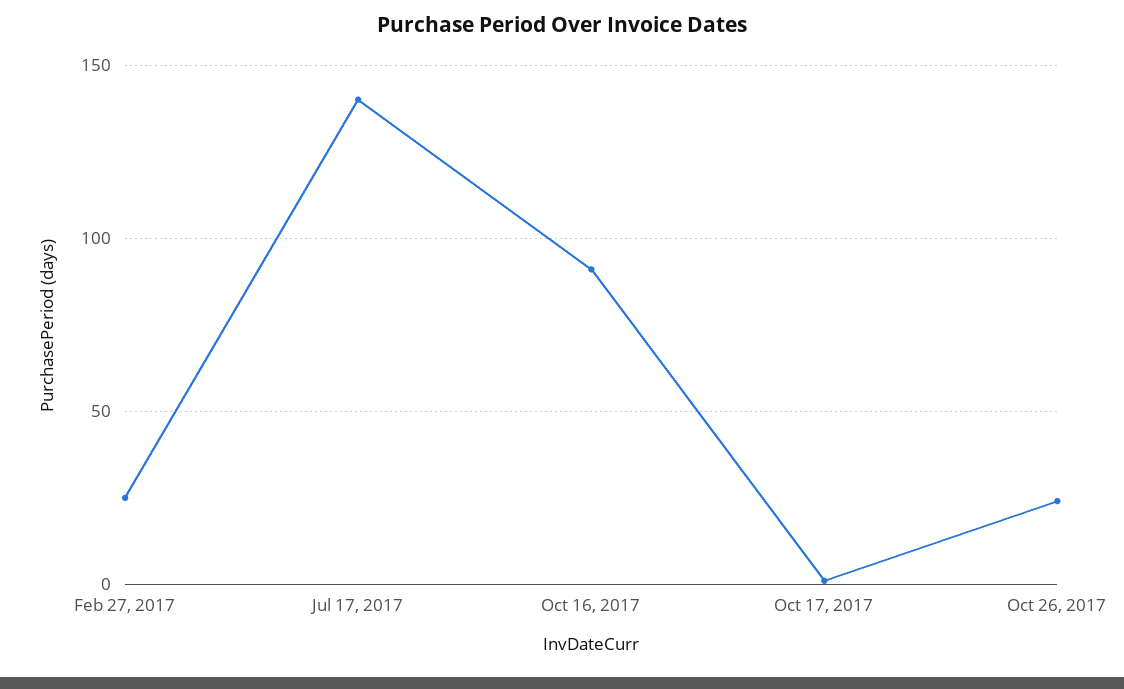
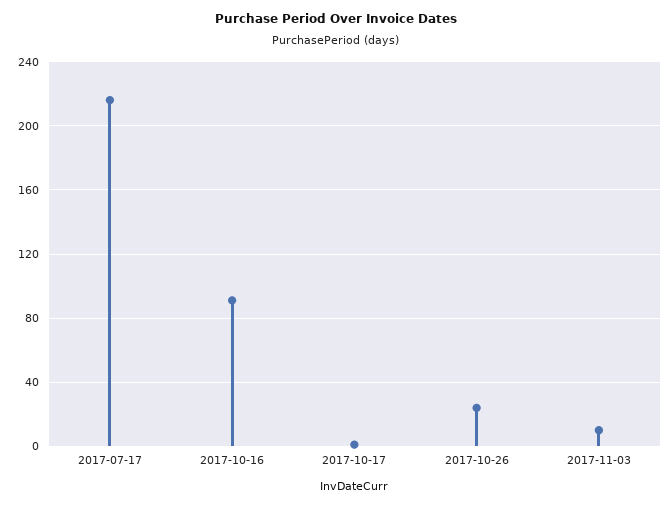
Feb 27, 2017: 25 -> none
Jul 17, 2017: 140 -> 215
2017-11-03: none -> 10

